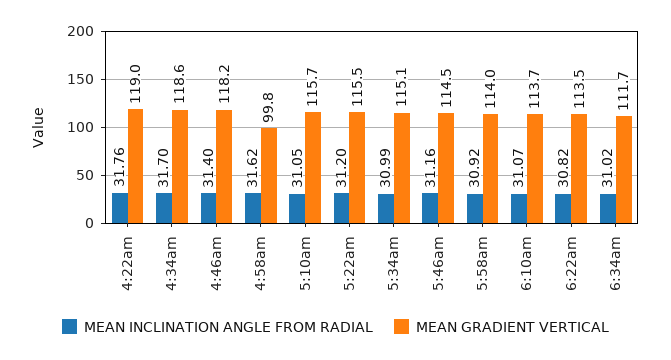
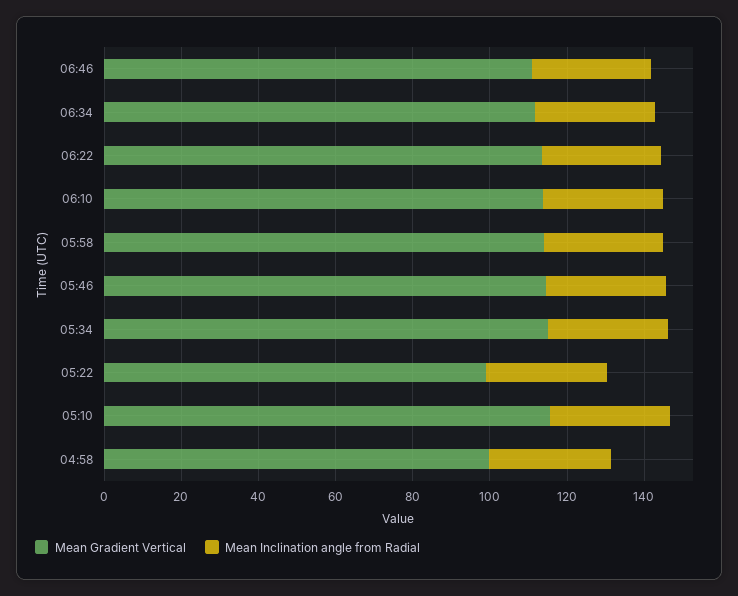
MEAN INCLINATION ANGLE FROM RADIAL, 4:22am: 31.76 -> none
MEAN GRADIENT VERTICAL, 4:22am: 119 -> none
MEAN INCLINATION ANGLE FROM RADIAL, 4:34am: 31.7 -> none
MEAN GRADIENT VERTICAL, 4:34am: 118.6 -> none
MEAN INCLINATION ANGLE FROM RADIAL, 4:46am: 31.4 -> none
MEAN GRADIENT VERTICAL, 4:46am: 118.2 -> none
MEAN GRADIENT VERTICAL, 5:22am: 115.5 -> 100
MEAN GRADIENT VERTICAL, 06:46: none -> 110
MEAN INCLINATION ANGLE FROM RADIAL, 06:46: none -> 30

